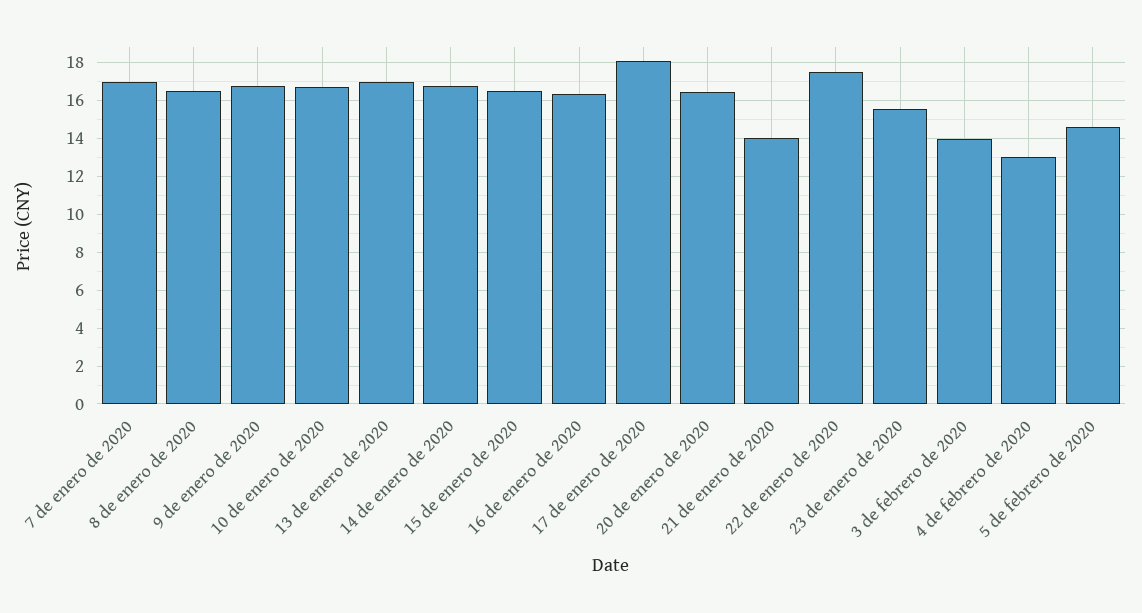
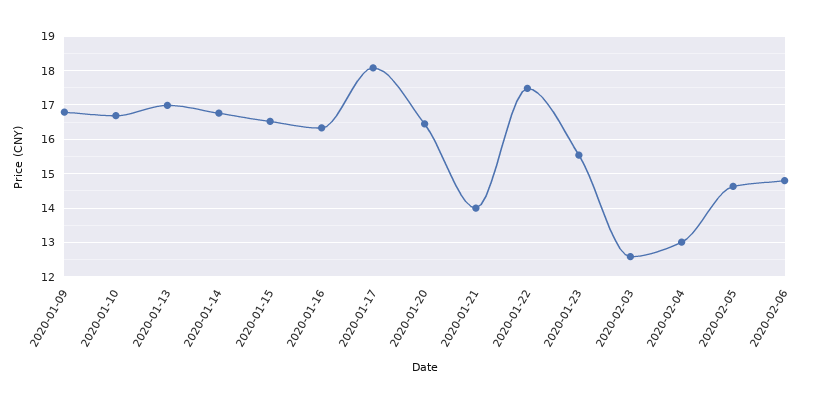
7 de enero de 2020: 17 -> none
8 de enero de 2020: 16.5 -> none
3 de febrero de 2020: 14 -> 12.6
2020-02-06: none -> 14.8

